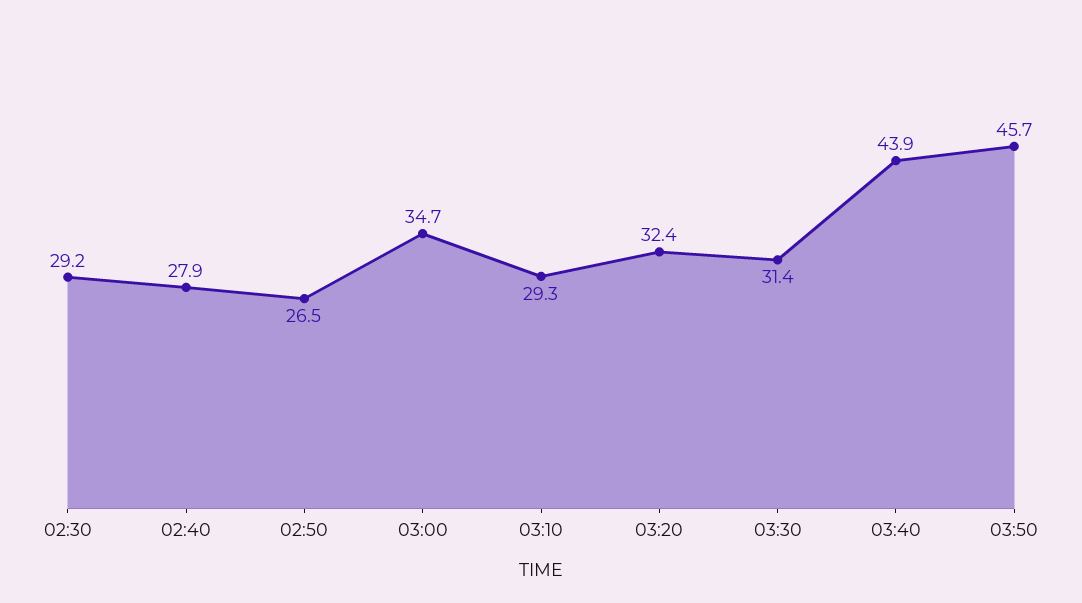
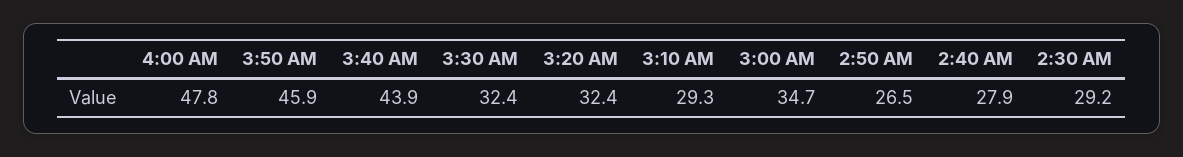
03:30: 31.4 -> 32.4
03:50: 45.7 -> 45.9
4:00 AM: none -> 47.8

